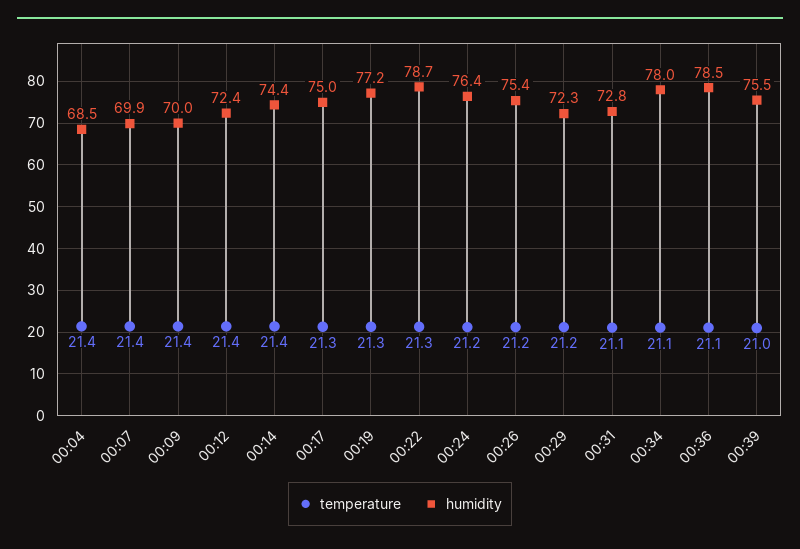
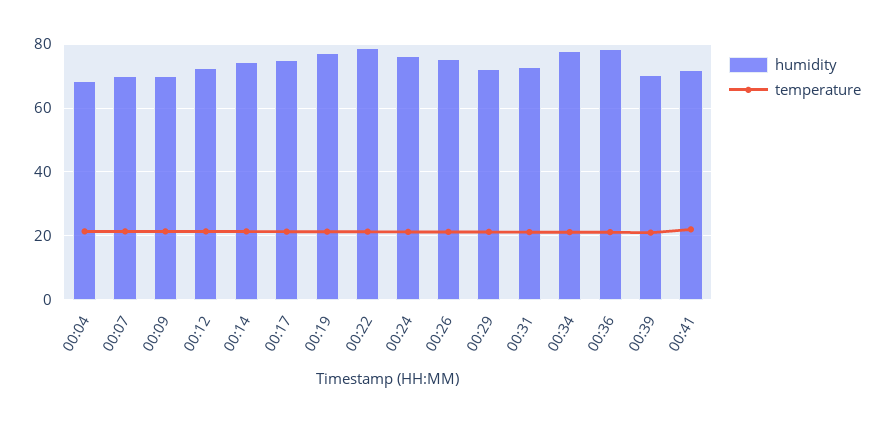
humidity, 00:39: 75.5 -> 70
humidity, 00:41: none -> 72
temperature, 00:41: none -> 22

